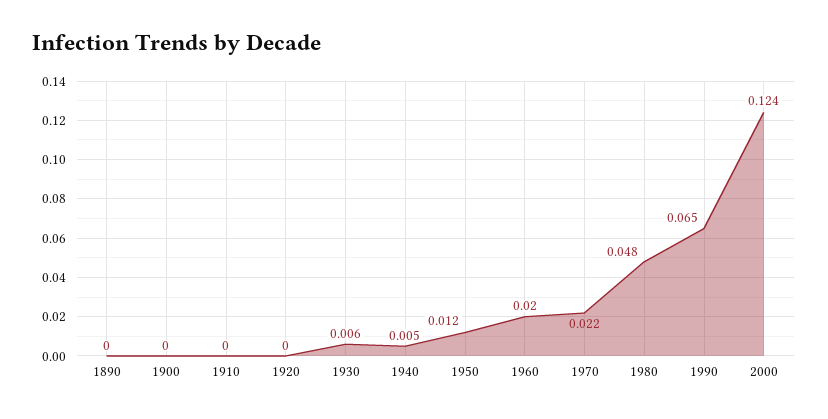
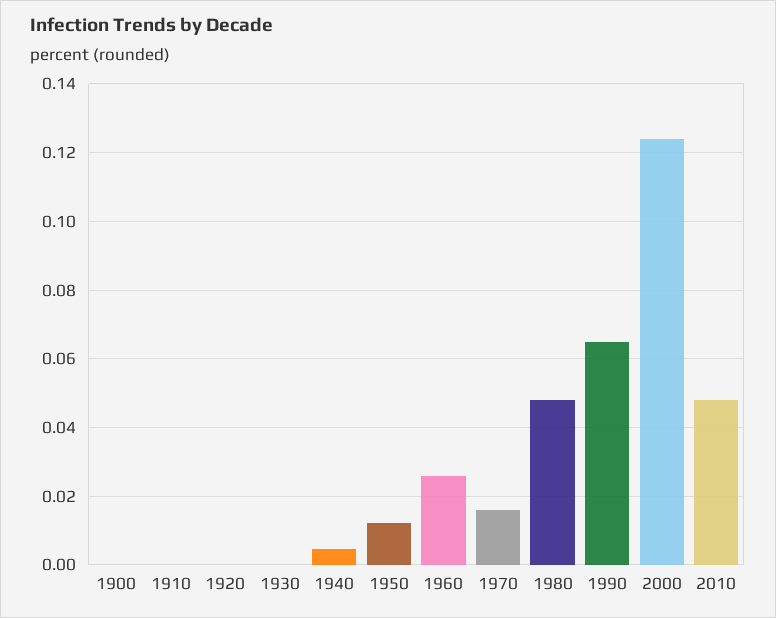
1890: 0 -> none
1930: 0.006 -> 0
1960: 0.02 -> 0.026
1970: 0.022 -> 0.016
2010: none -> 0.048

